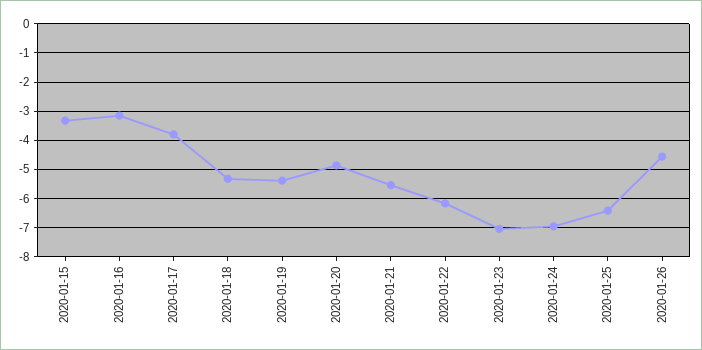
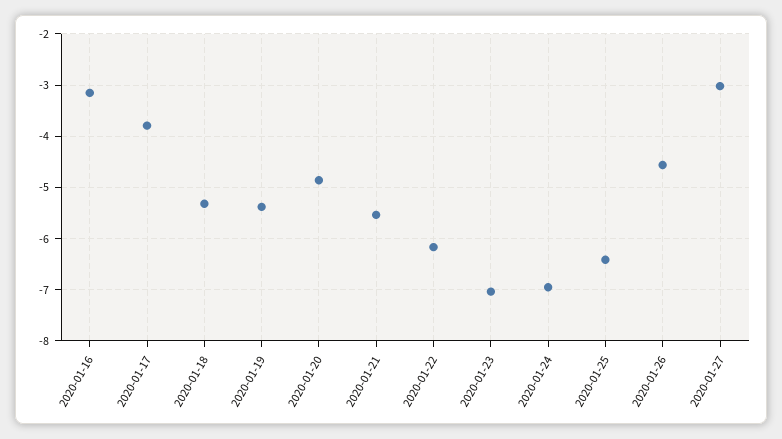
2020-01-15: -3.25 -> none
2020-01-27: none -> -3

